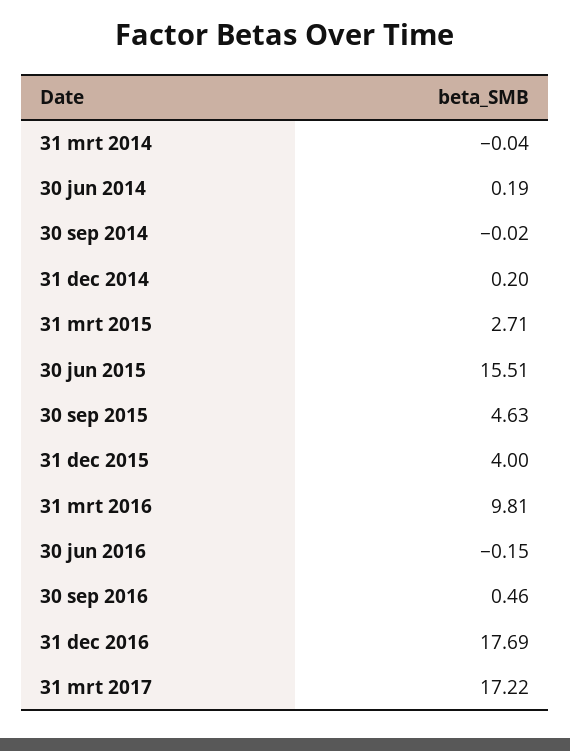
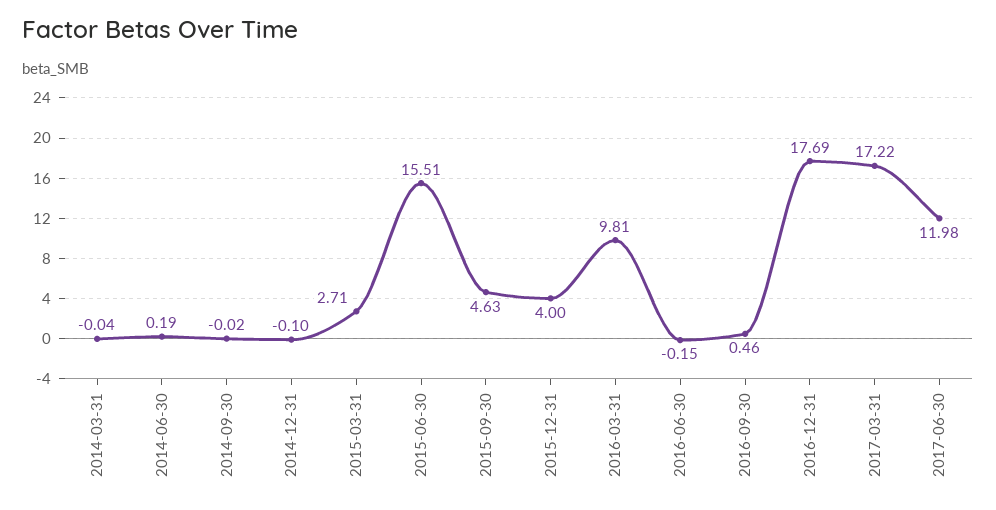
31 dec 2014: 0.2 -> -0.1
2017-06-30: none -> 11.98

